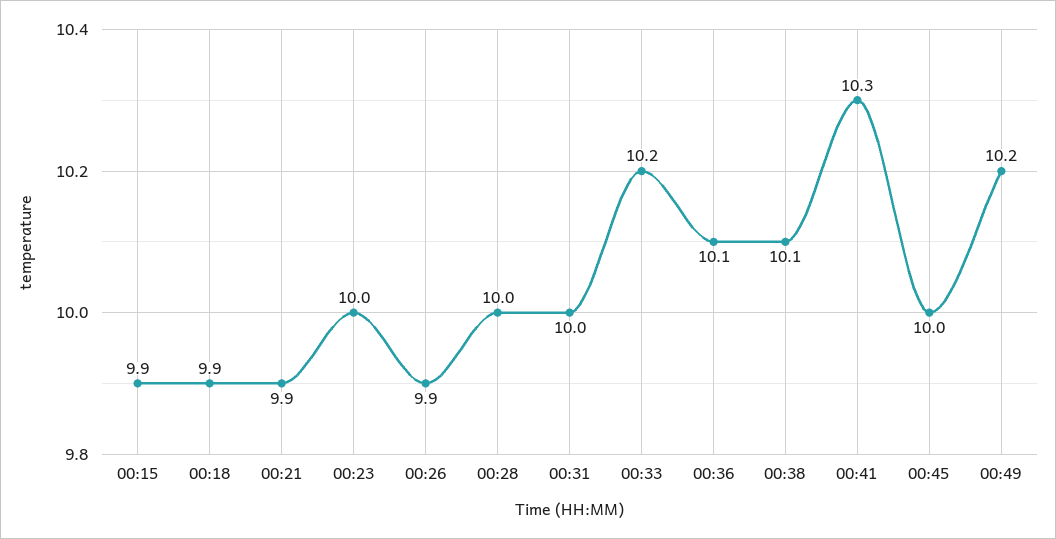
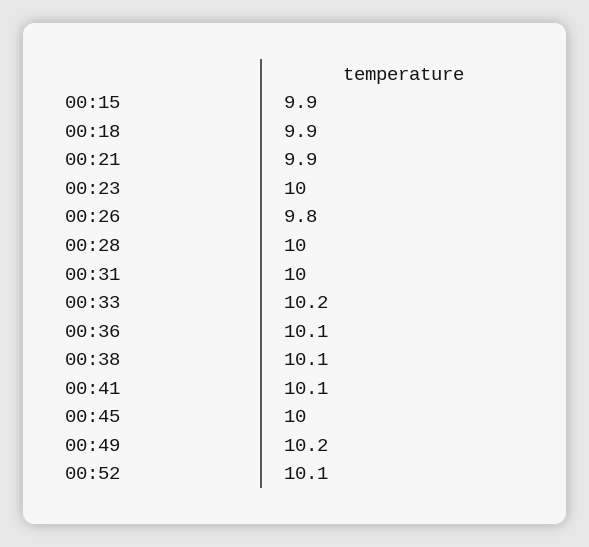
00:26: 9.9 -> 9.8
00:41: 10.3 -> 10.1
00:52: none -> 10.1

